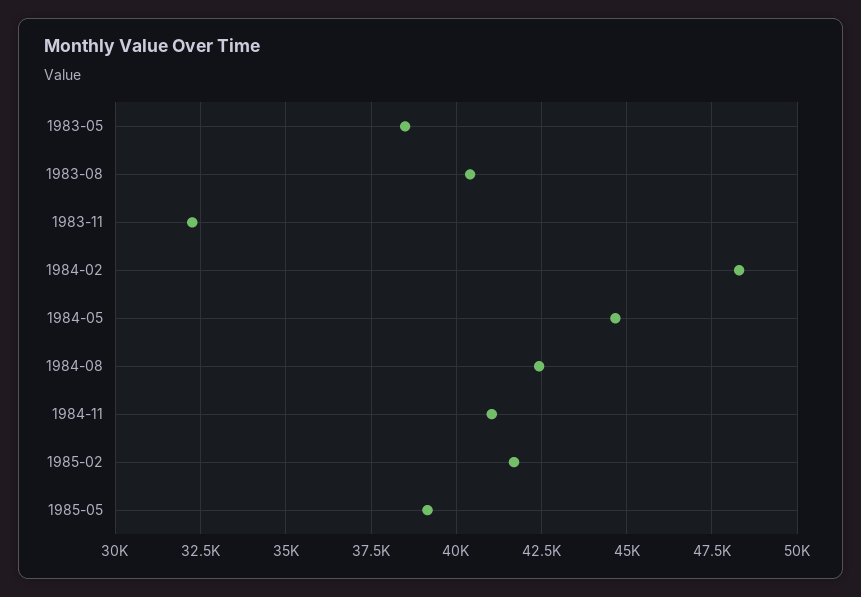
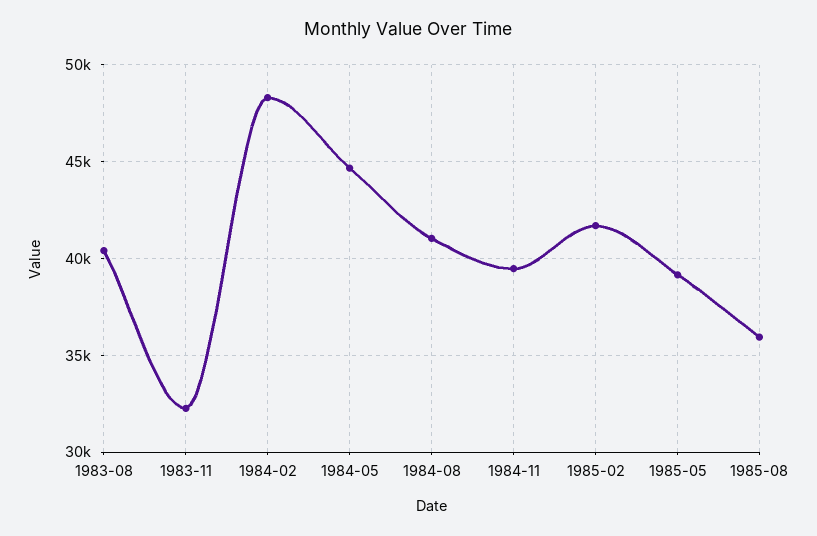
1983-05: 38500 -> none
1984-08: 42500 -> 41000
1984-11: 41000 -> 39500
1985-08: none -> 36000

